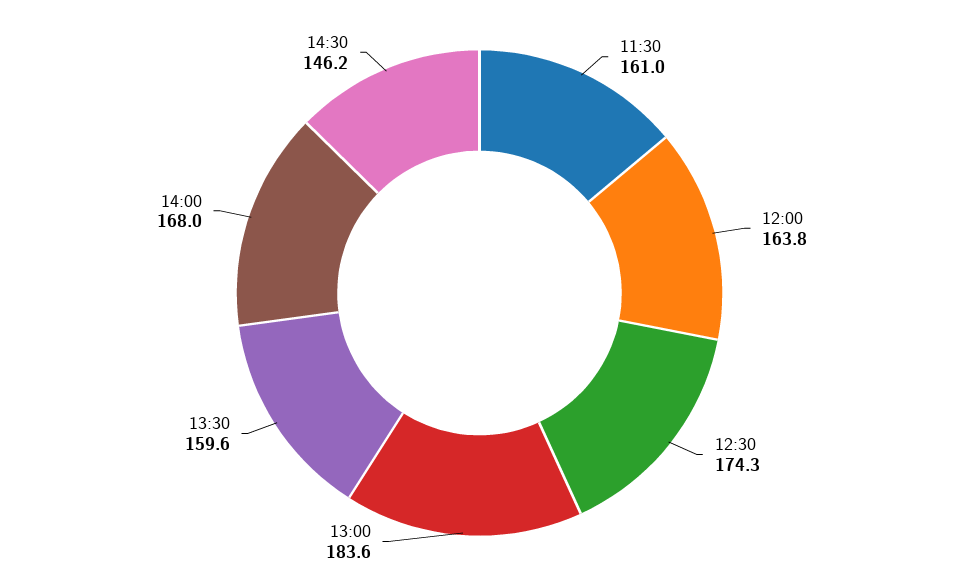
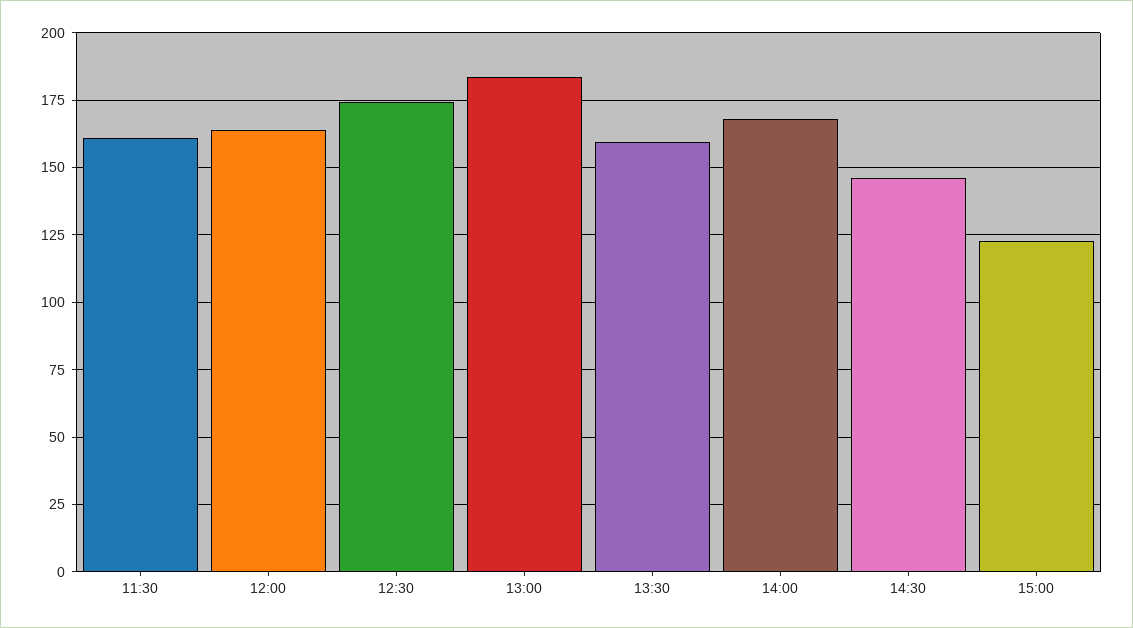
15:00: none -> 122.5

